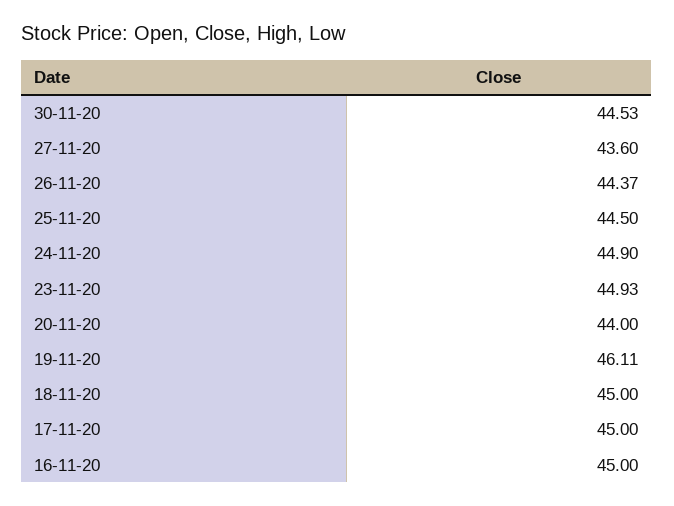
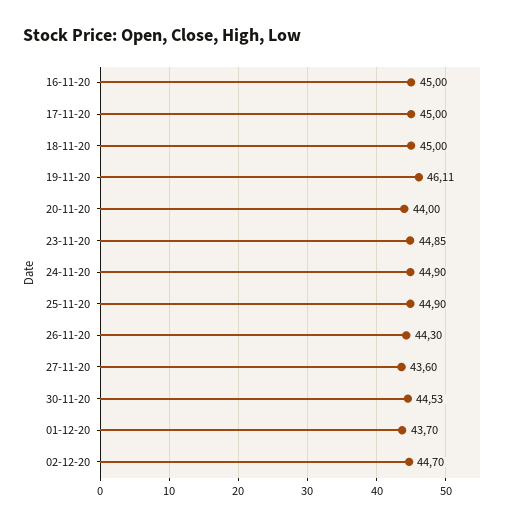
26-11-20: 44.37 -> 44.3
25-11-20: 44.5 -> 44.9
23-11-20: 44.93 -> 44.85
01-12-20: none -> 43.7
02-12-20: none -> 44.7

